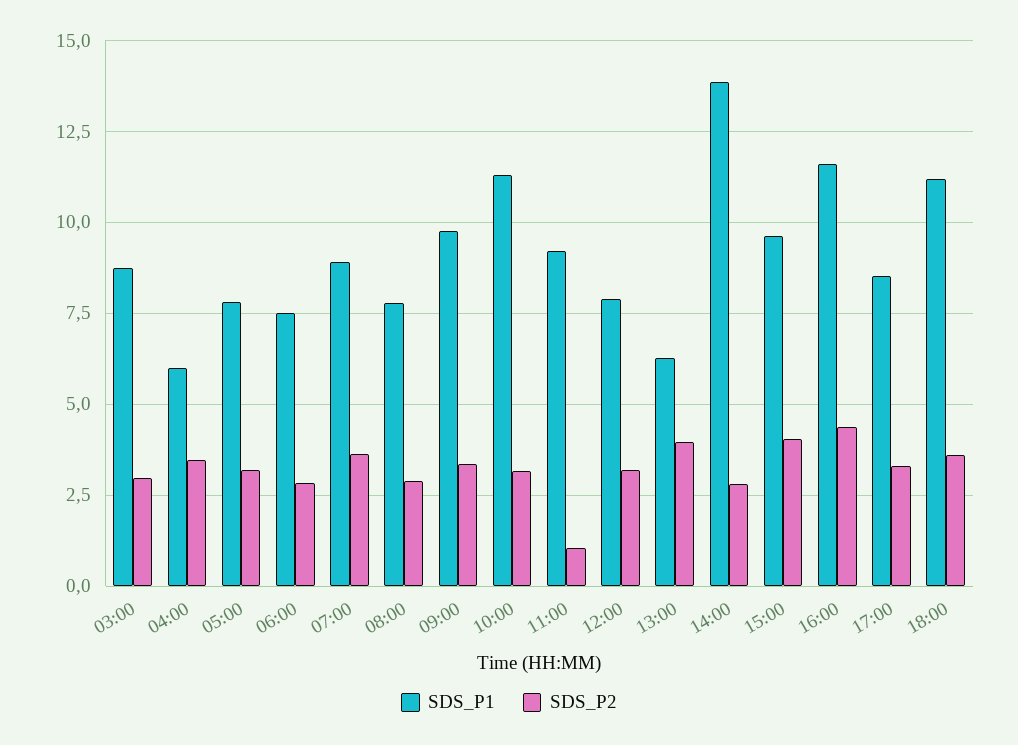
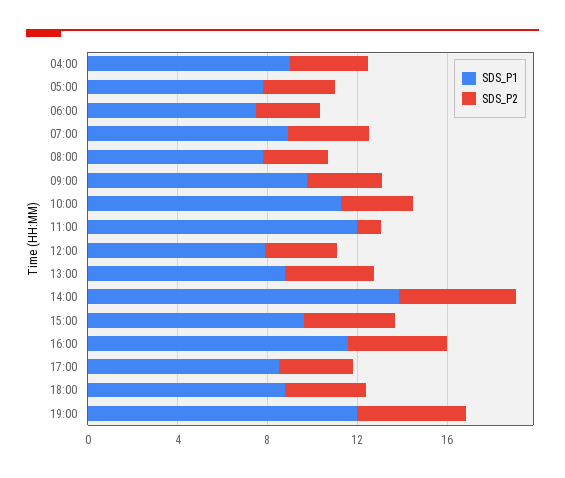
SDS_P1, 03:00: 8.75 -> none
SDS_P2, 03:00: 3 -> none
SDS_P1, 04:00: 6 -> 9
SDS_P1, 11:00: 9.25 -> 12
SDS_P1, 13:00: 6.25 -> 9
SDS_P2, 14:00: 2.75 -> 5
SDS_P1, 18:00: 11.25 -> 9
SDS_P1, 19:00: none -> 12
SDS_P2, 19:00: none -> 5

